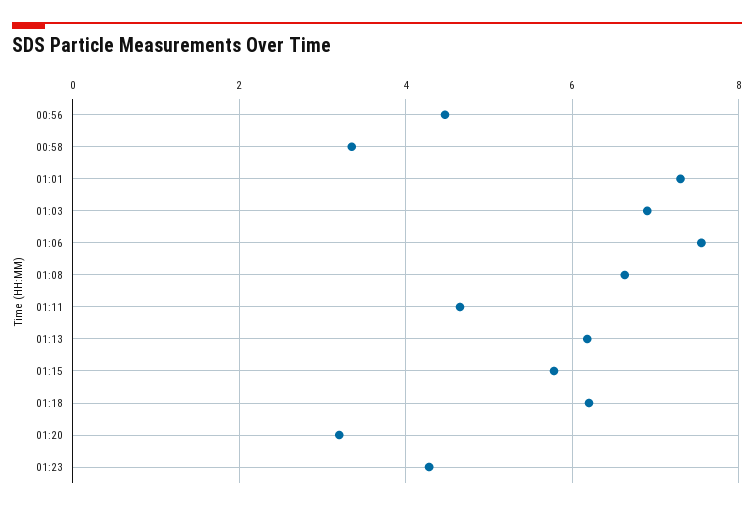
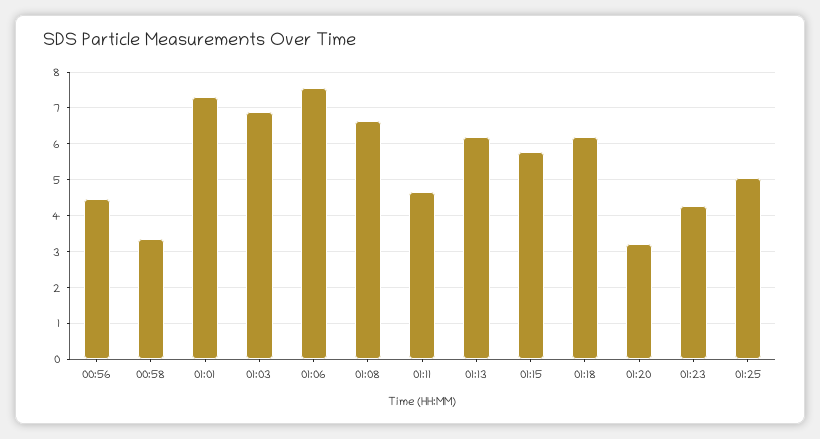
01:25: none -> 5

